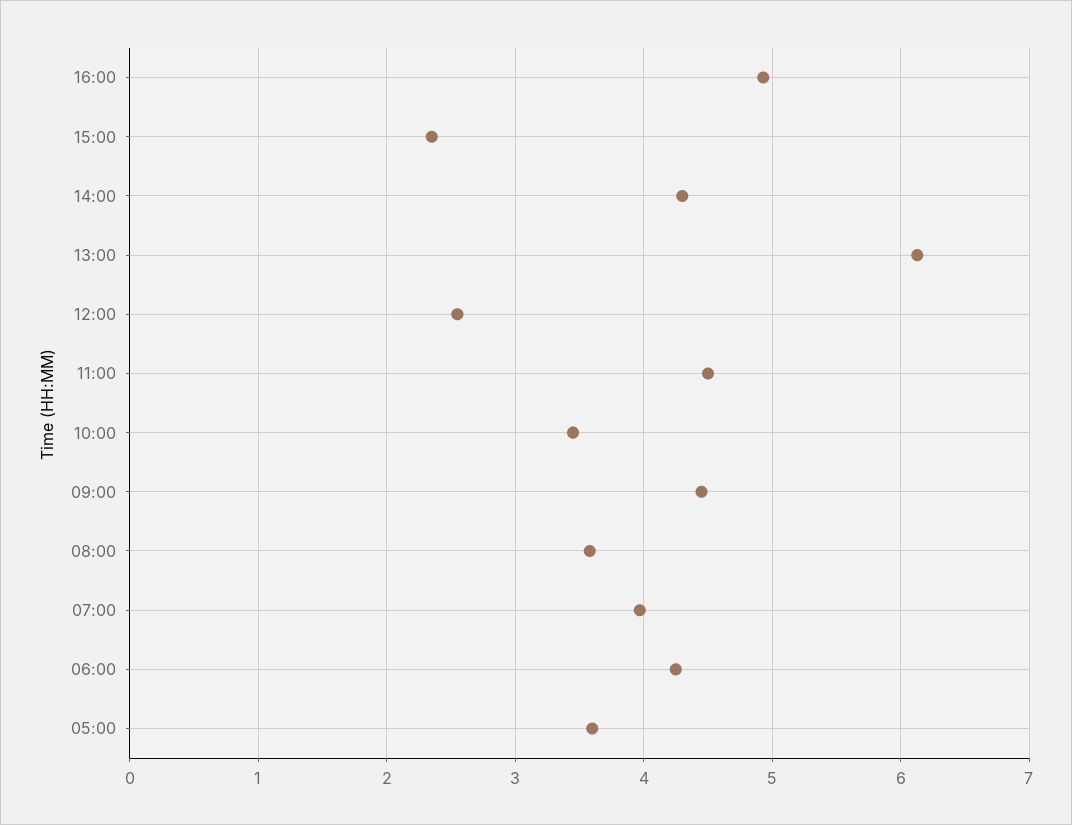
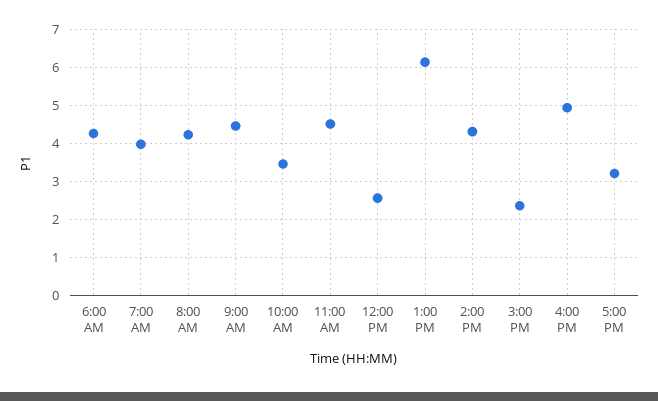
08:00: 3.6 -> 4.2
05:00: 3.6 -> none
5:00 PM: none -> 3.2

